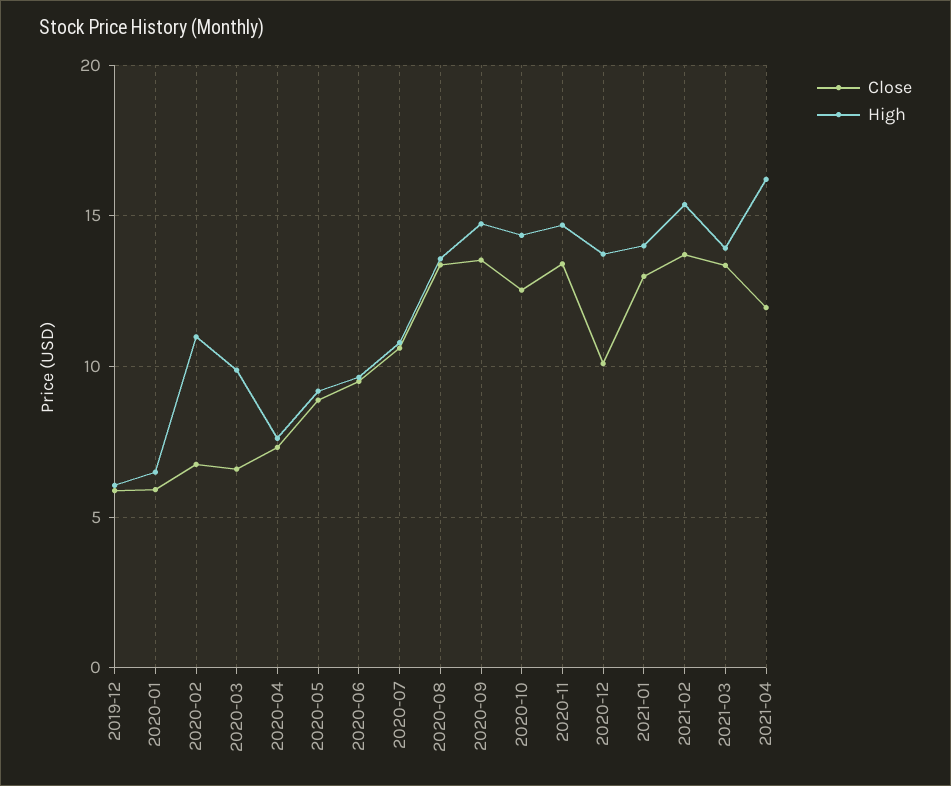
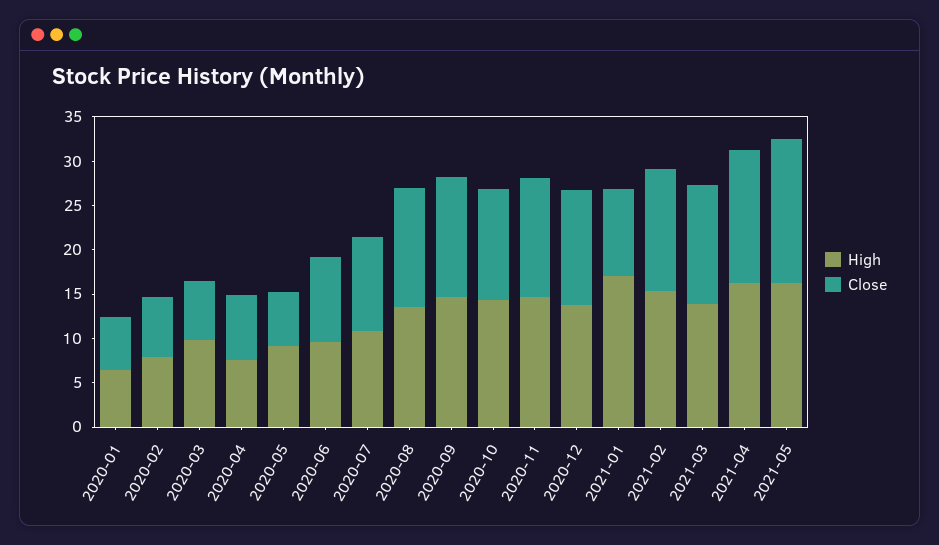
Close, 2019-12: 6 -> none
High, 2019-12: 6 -> none
High, 2020-02: 11 -> 8
Close, 2020-05: 9 -> 6
Close, 2020-12: 10 -> 13
Close, 2021-01: 13 -> 10
High, 2021-01: 14 -> 17
Close, 2021-04: 12 -> 15
High, 2021-05: none -> 16
Close, 2021-05: none -> 16

